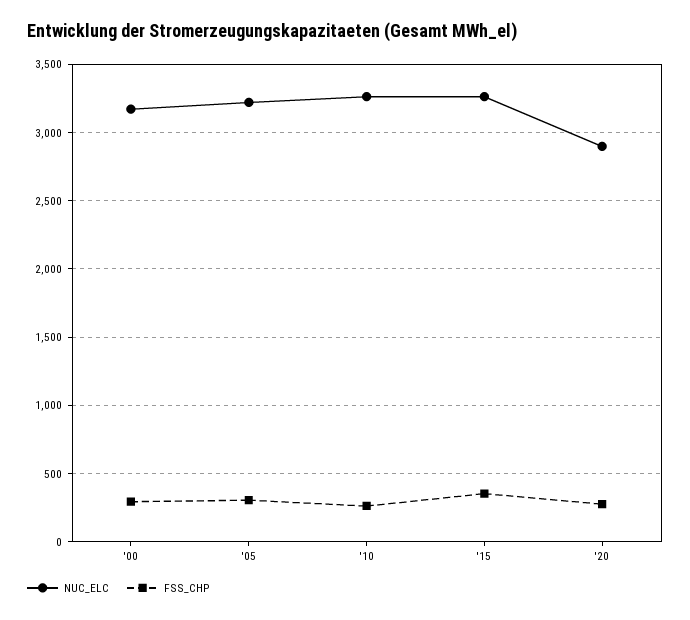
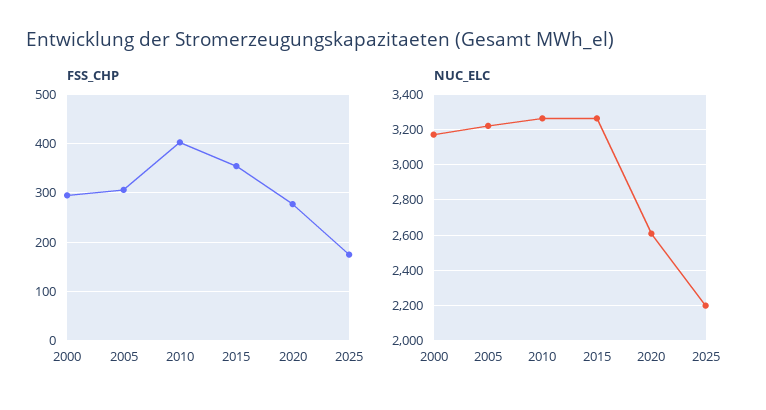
FSS_CHP, '10: 250 -> 400
NUC_ELC, '20: 2900 -> 2600
FSS_CHP, 2025: none -> 180
NUC_ELC, 2025: none -> 2200

